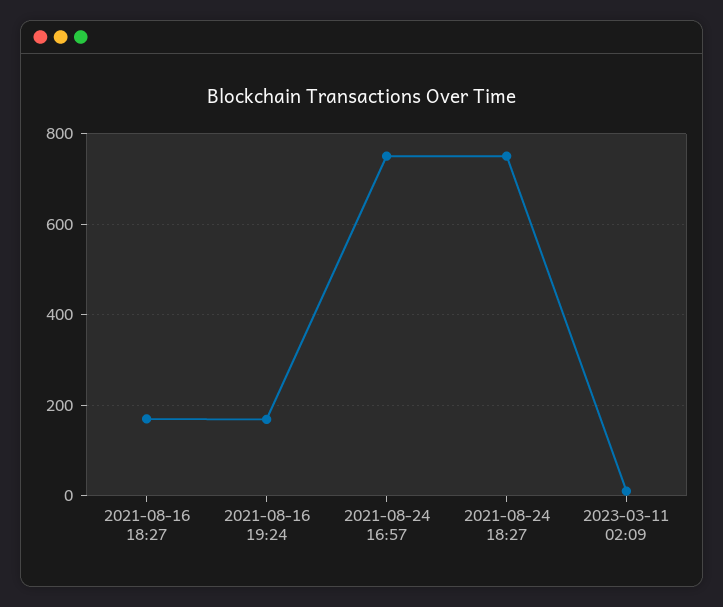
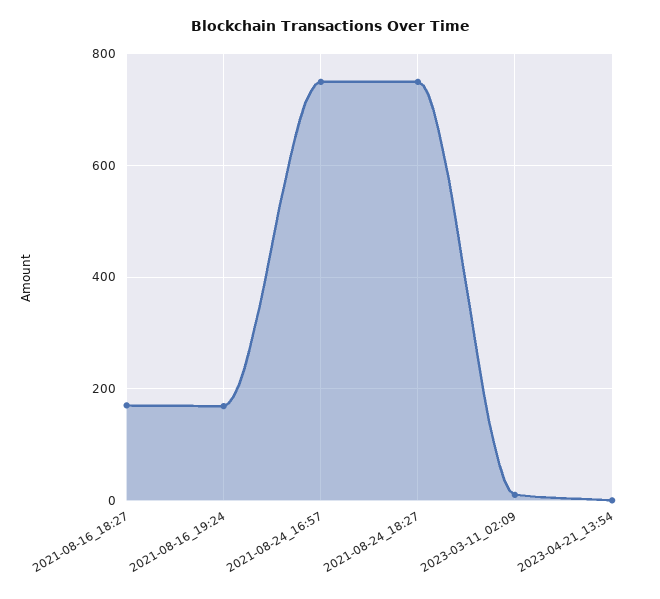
2023-04-21_13:54: none -> 0

